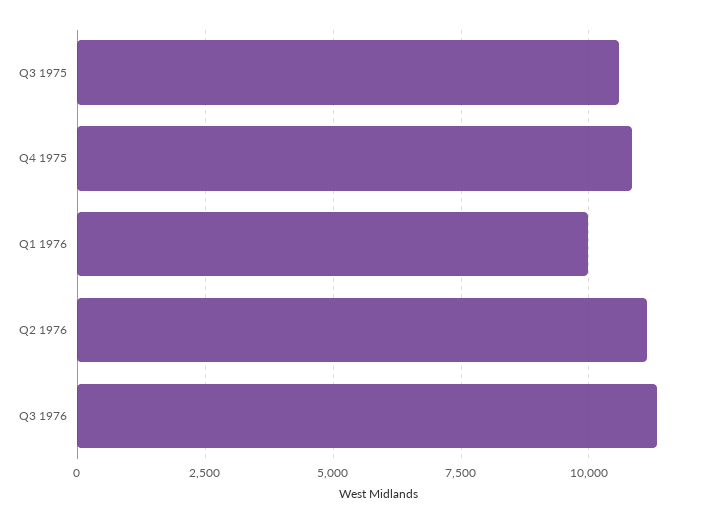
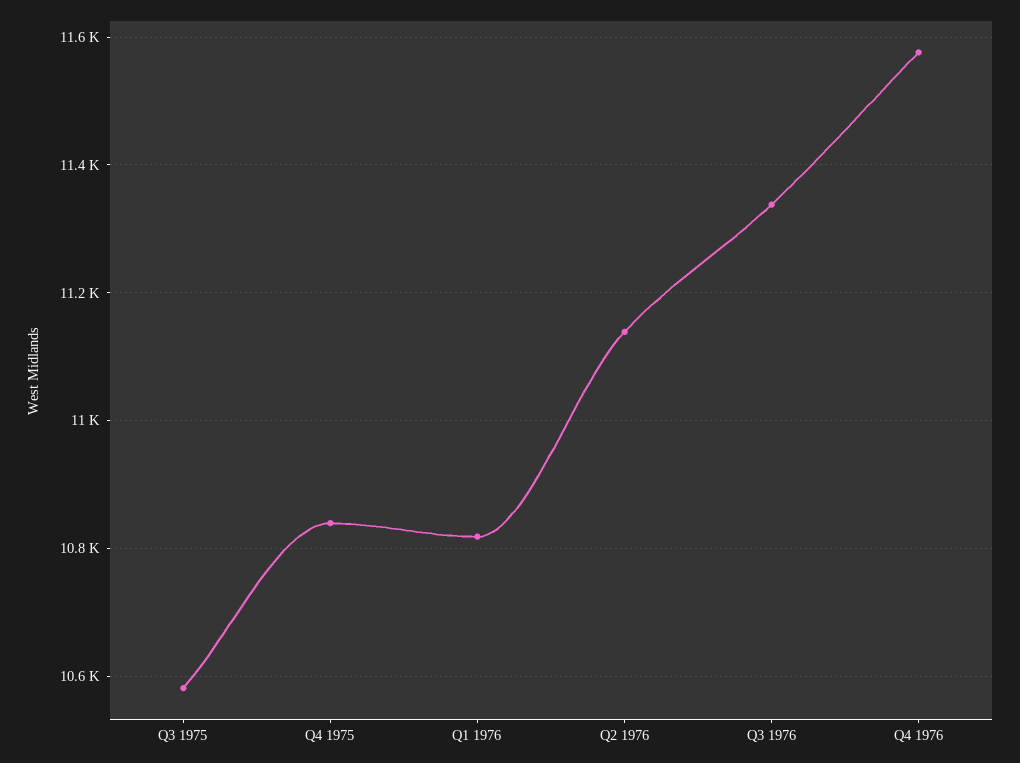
Q1 1976: 10000 -> 10820
Q4 1976: none -> 11580

